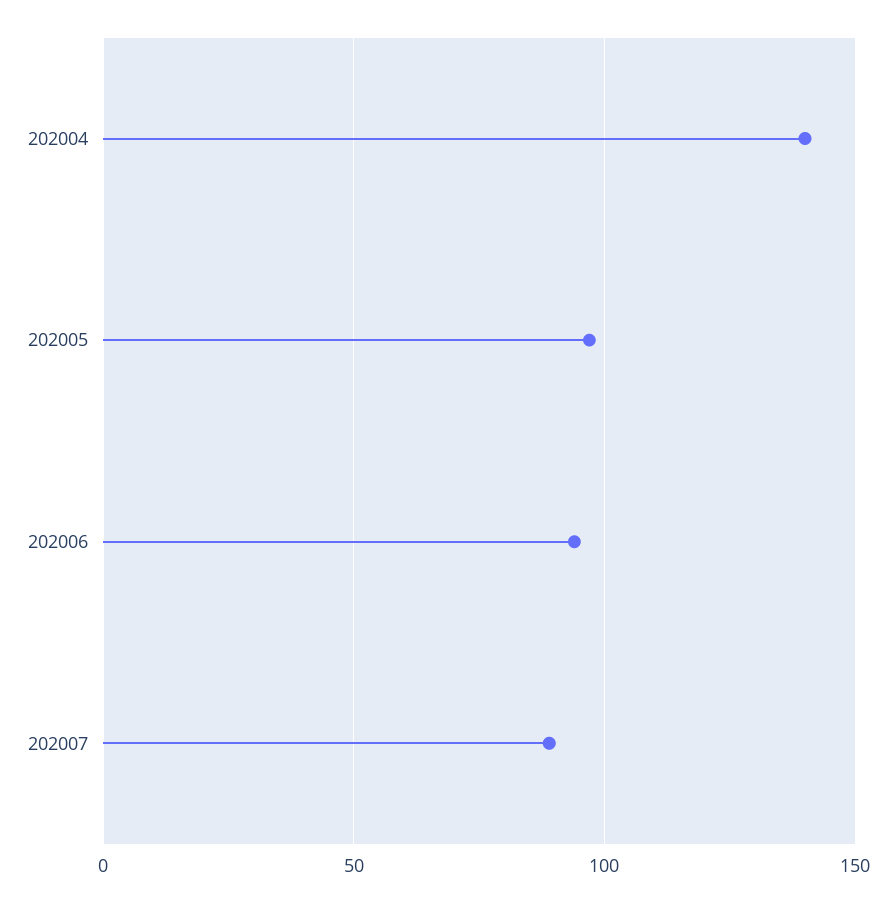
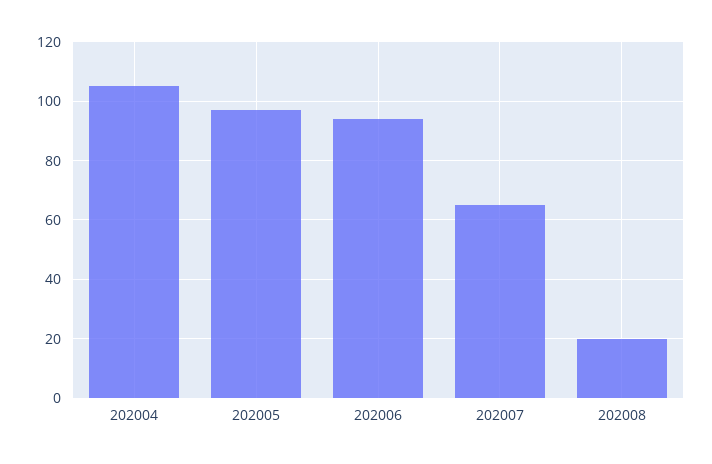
202004: 140 -> 105
202007: 90 -> 65
202008: none -> 20

